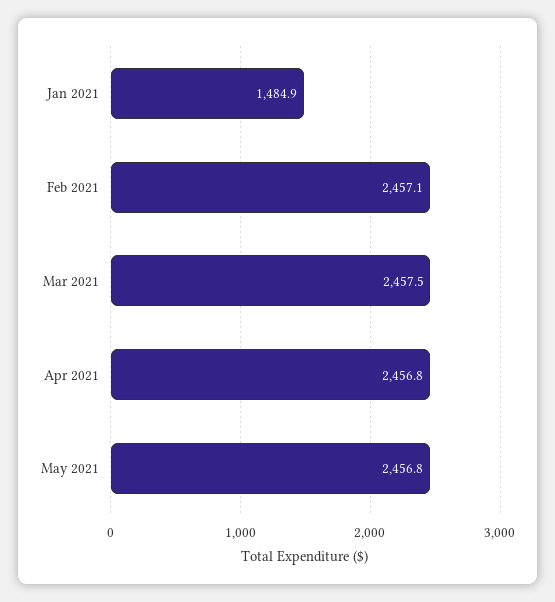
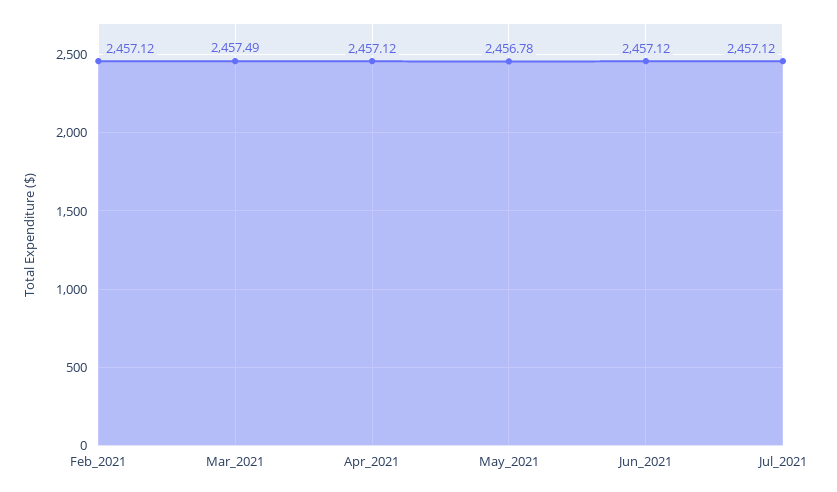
Jan 2021: 1484.9 -> none
Apr 2021: 2456.8 -> 2457.12
Jun_2021: none -> 2457.12
Jul_2021: none -> 2457.12

